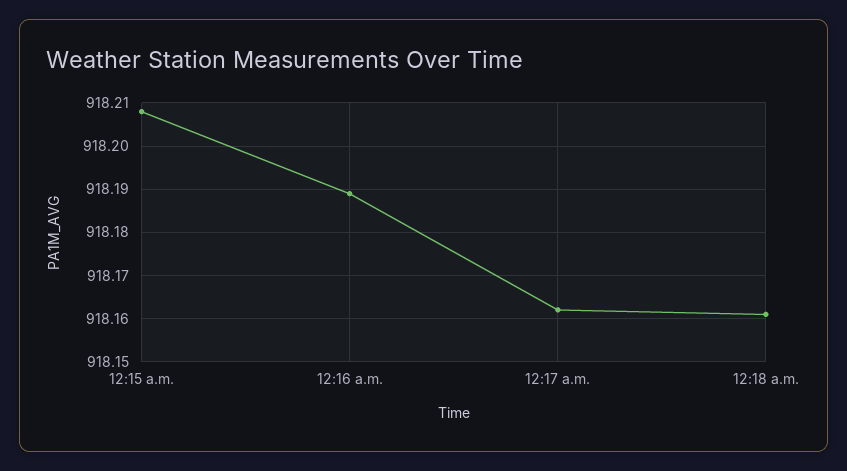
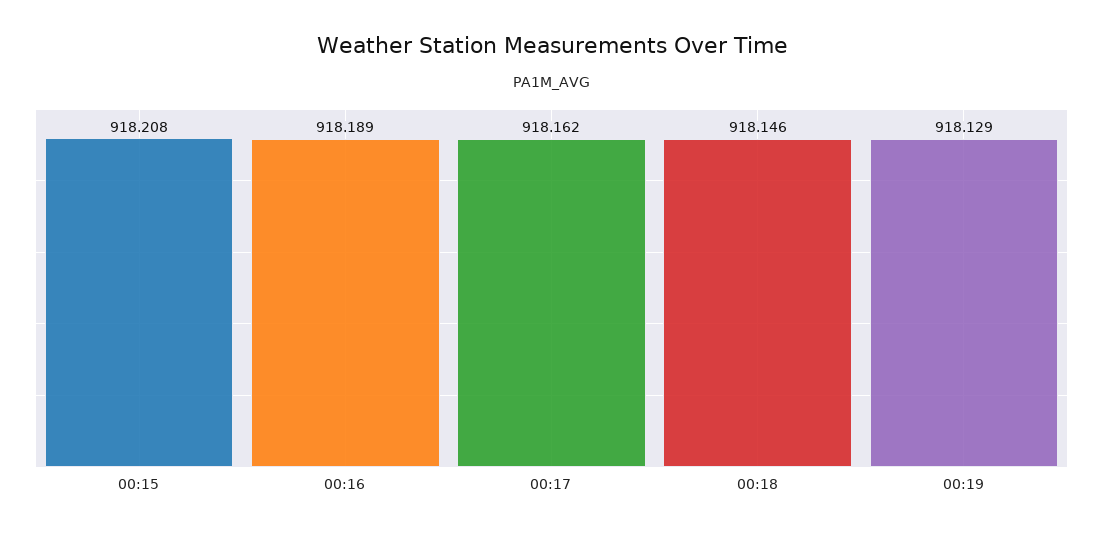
12:18 a.m.: 918.16 -> 918.146
00:19: none -> 918.129

